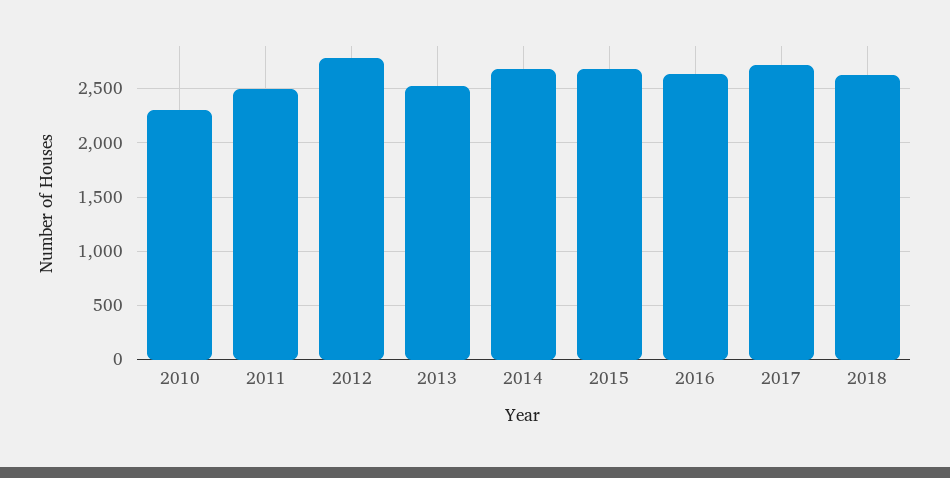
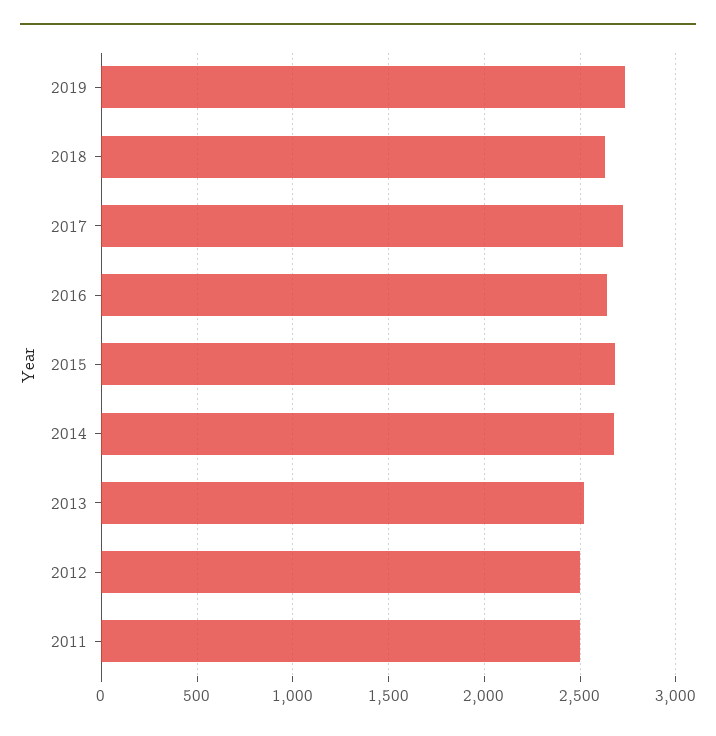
2010: 2300 -> none
2012: 2800 -> 2500
2019: none -> 2750

